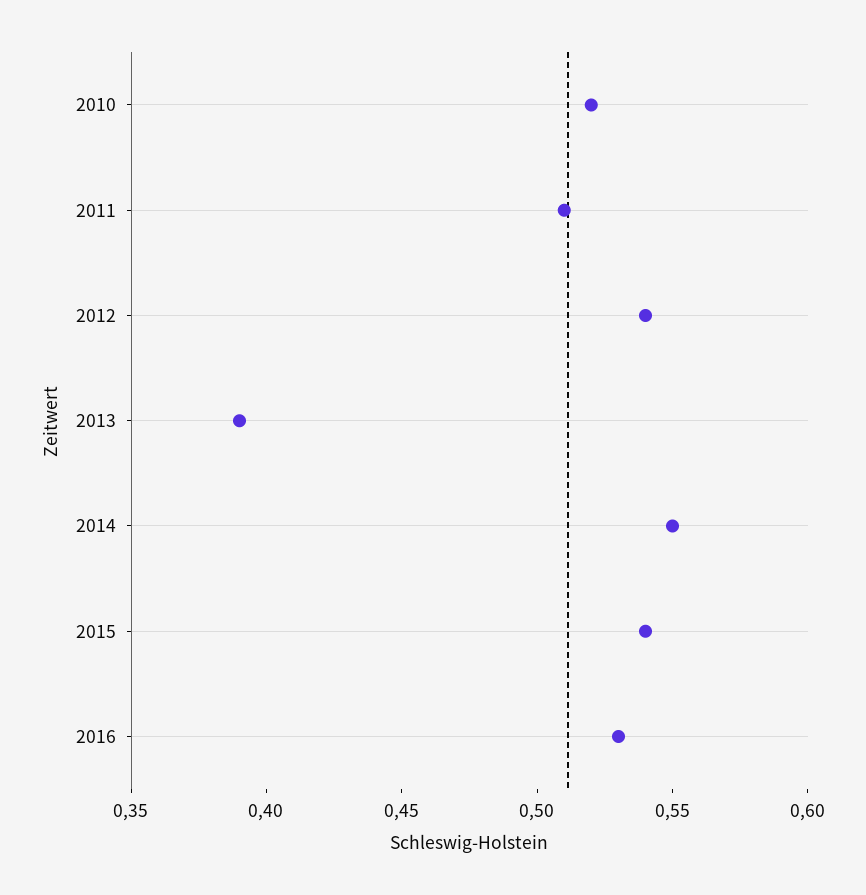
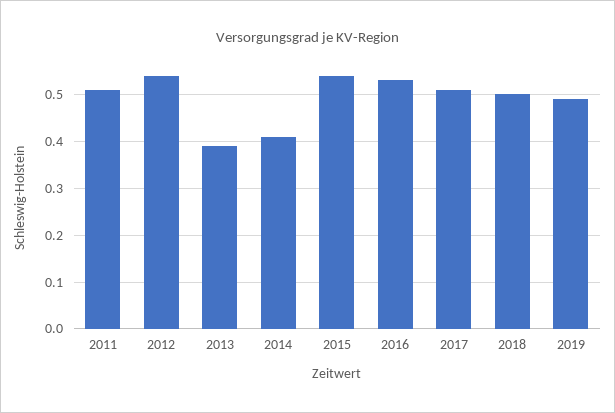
2010: 0.52 -> none
2014: 0.55 -> 0.4
2017: none -> 0.5
2018: none -> 0.5
2019: none -> 0.5

